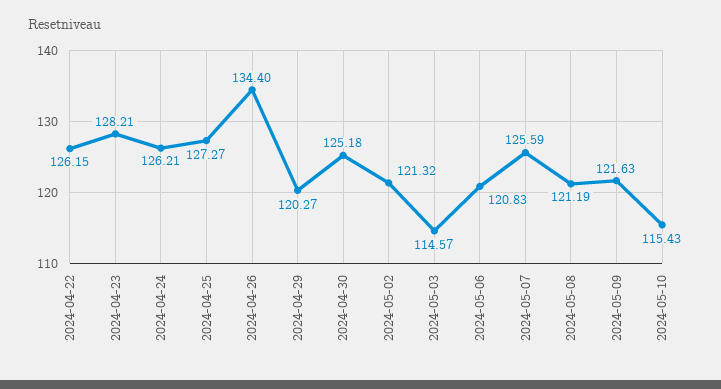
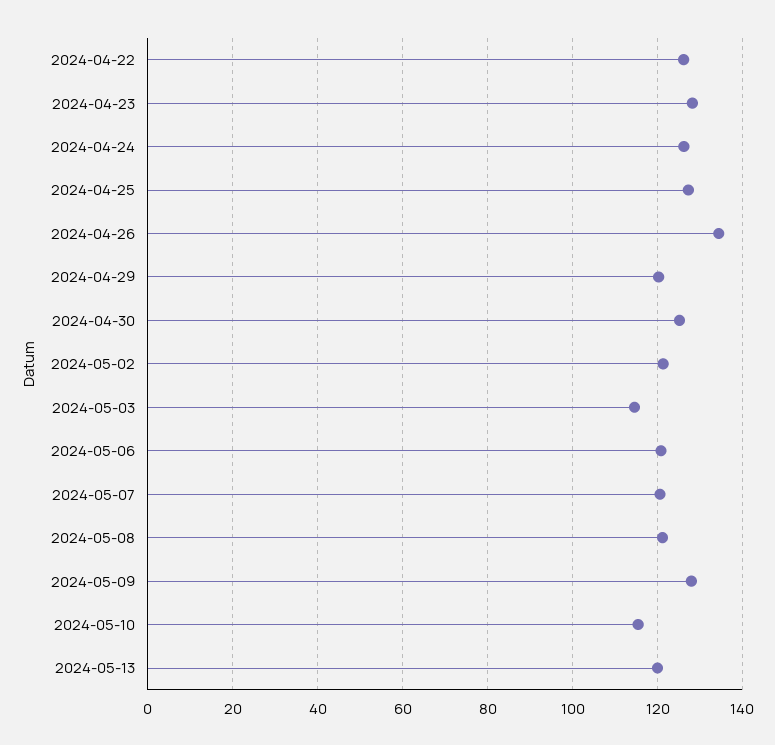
2024-05-07: 125.59 -> 120
2024-05-09: 121.63 -> 128
2024-05-13: none -> 120

